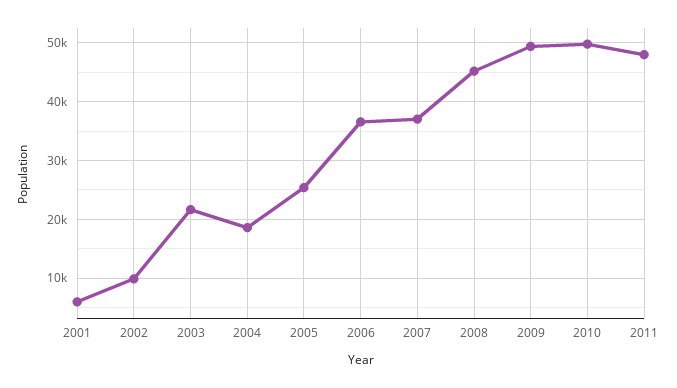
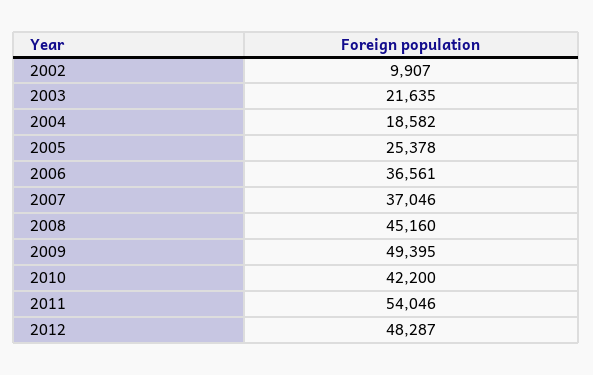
2001: 6000 -> none
2010: 50000 -> 42200
2011: 48000 -> 54046
2012: none -> 48287

